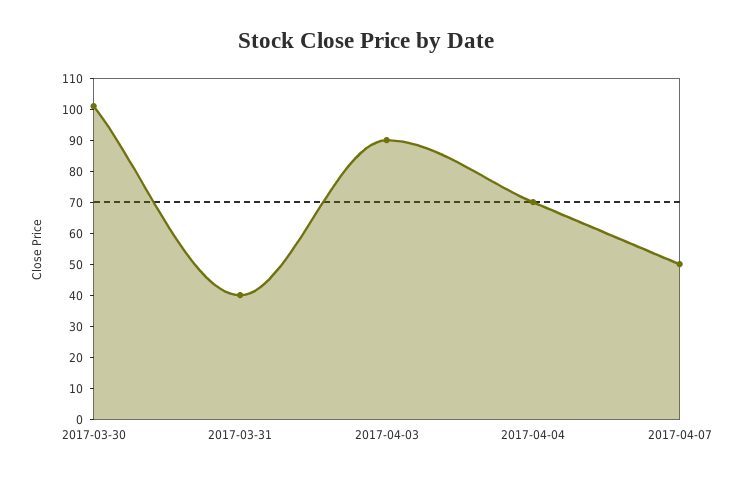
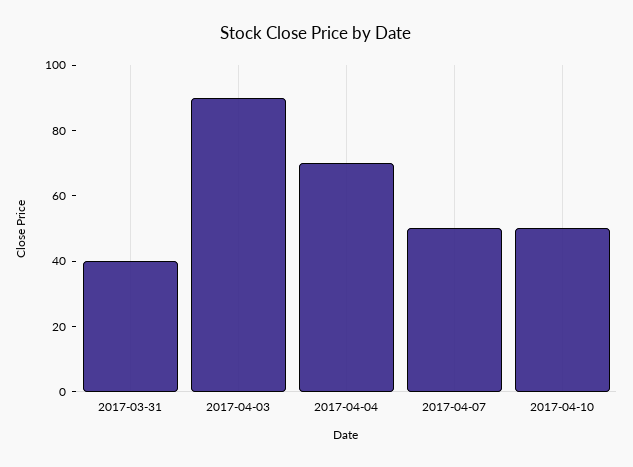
2017-03-30: 100 -> none
2017-04-10: none -> 50

